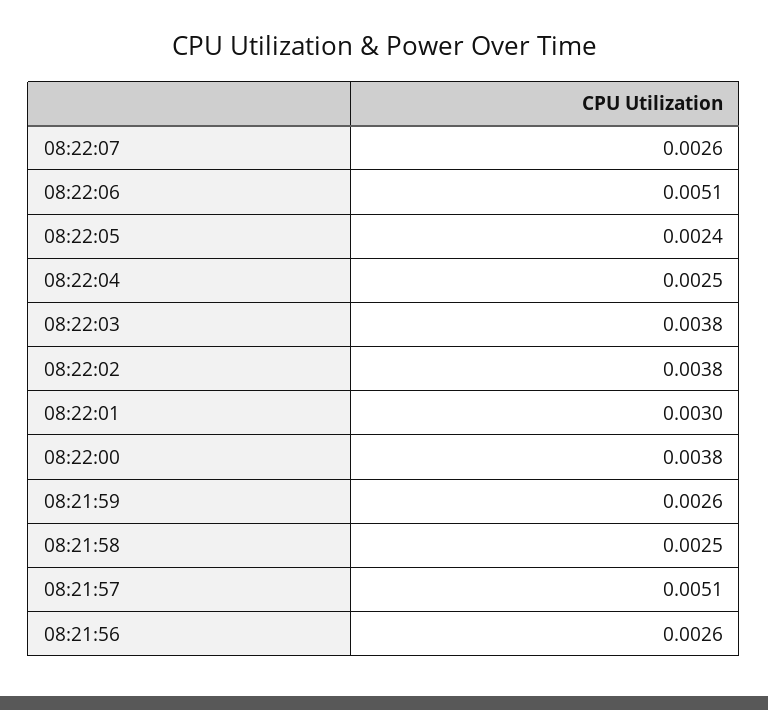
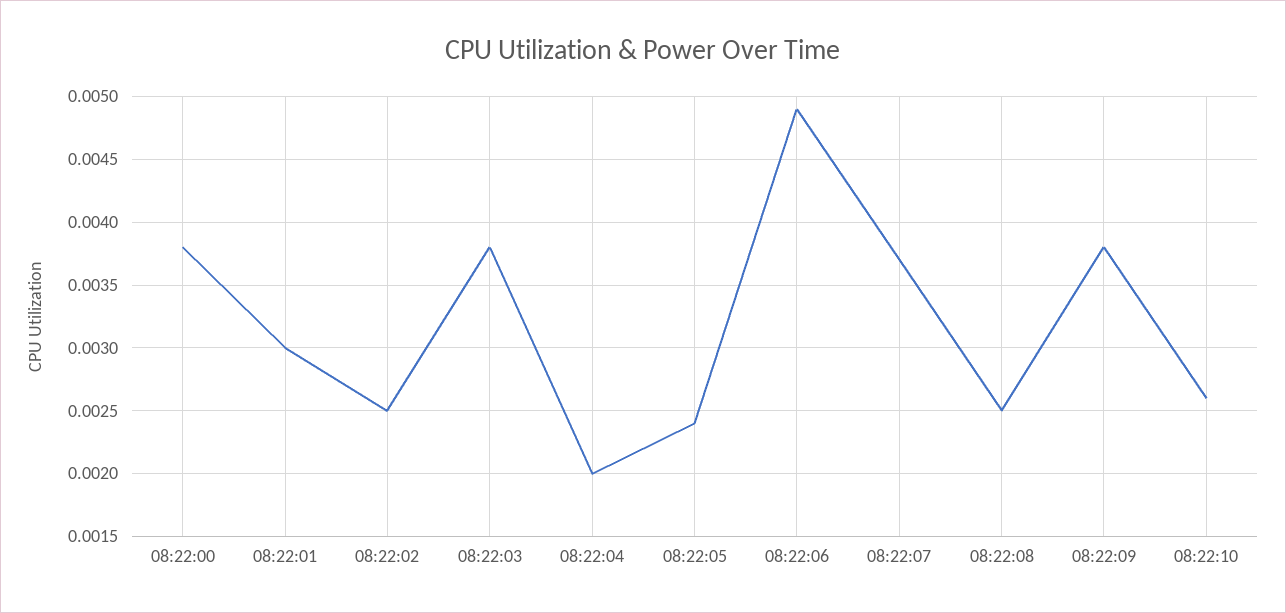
08:22:07: 0.0026 -> 0.0037
08:22:06: 0.0051 -> 0.0049
08:22:04: 0.0025 -> 0.002
08:22:02: 0.0038 -> 0.0025
08:21:59: 0.0026 -> none
08:21:58: 0.0025 -> none
08:21:57: 0.0051 -> none
08:21:56: 0.0026 -> none
08:22:08: none -> 0.0025
08:22:09: none -> 0.0038
08:22:10: none -> 0.0026

